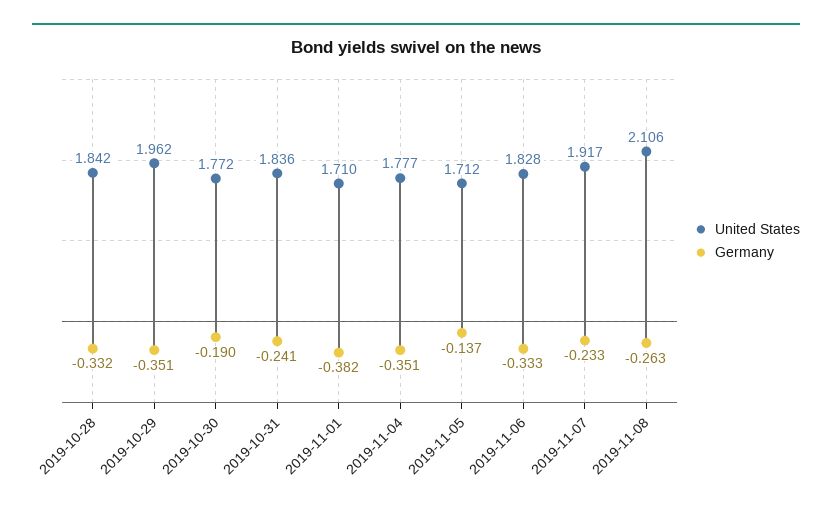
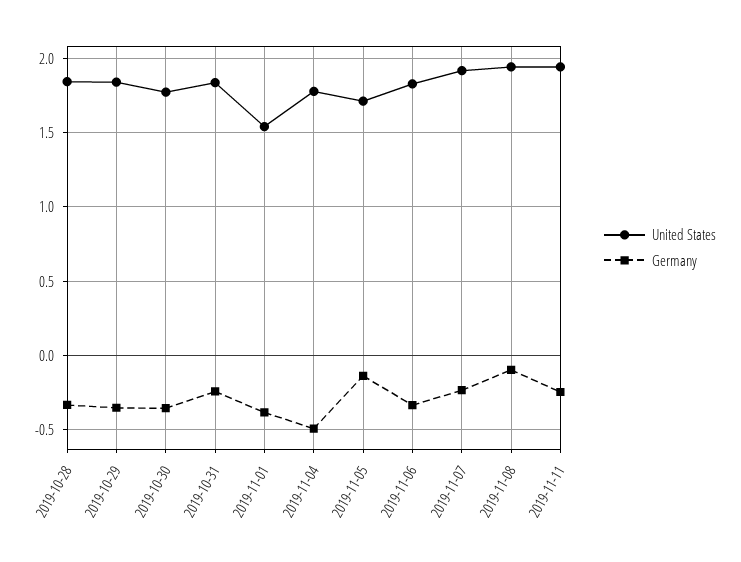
United States, 2019-10-29: 1.962 -> 1.85
Germany, 2019-10-30: -0.19 -> -0.35
United States, 2019-11-01: 1.71 -> 1.55
Germany, 2019-11-04: -0.351 -> -0.5
United States, 2019-11-08: 2.106 -> 1.95
Germany, 2019-11-08: -0.263 -> -0.1
United States, 2019-11-11: none -> 1.95
Germany, 2019-11-11: none -> -0.25

